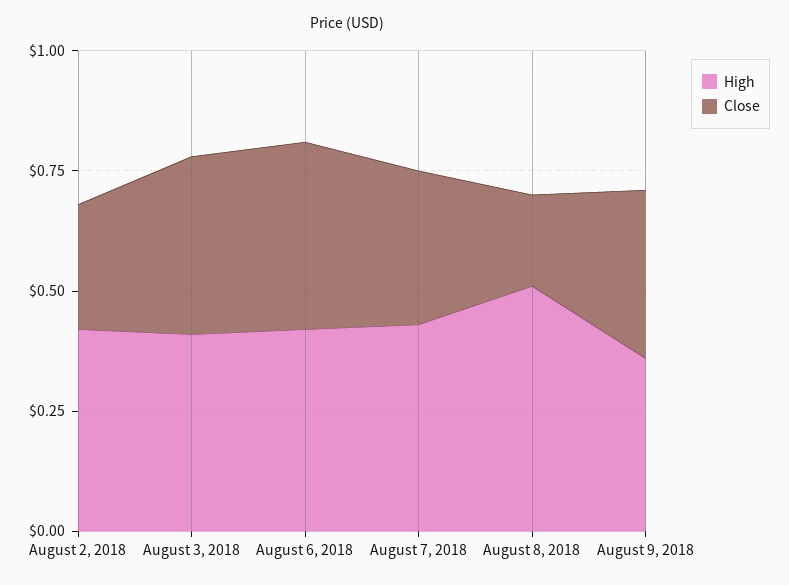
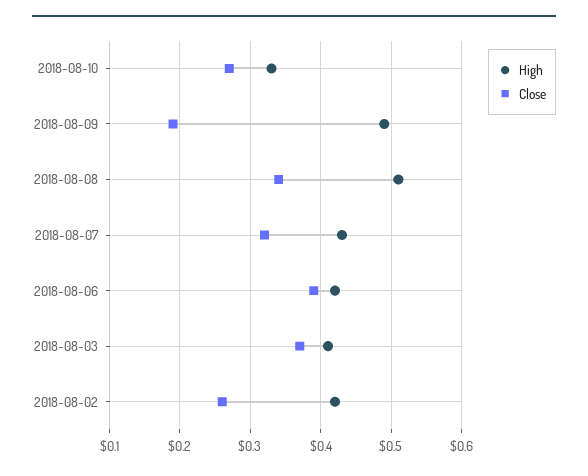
Close, August 8, 2018: 0.2 -> 0.34
High, August 9, 2018: 0.35 -> 0.49
Close, August 9, 2018: 0.35 -> 0.19
High, 2018-08-10: none -> 0.33
Close, 2018-08-10: none -> 0.27

